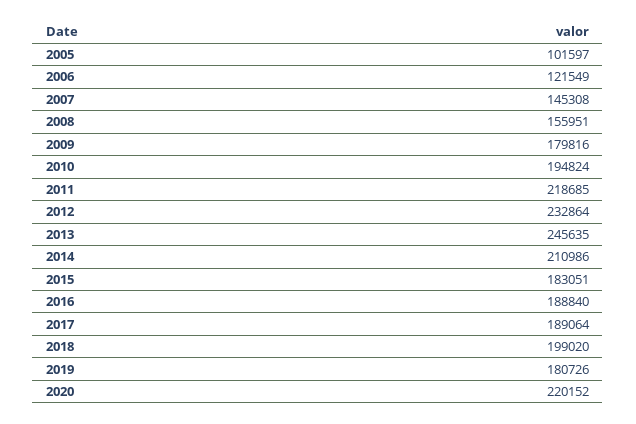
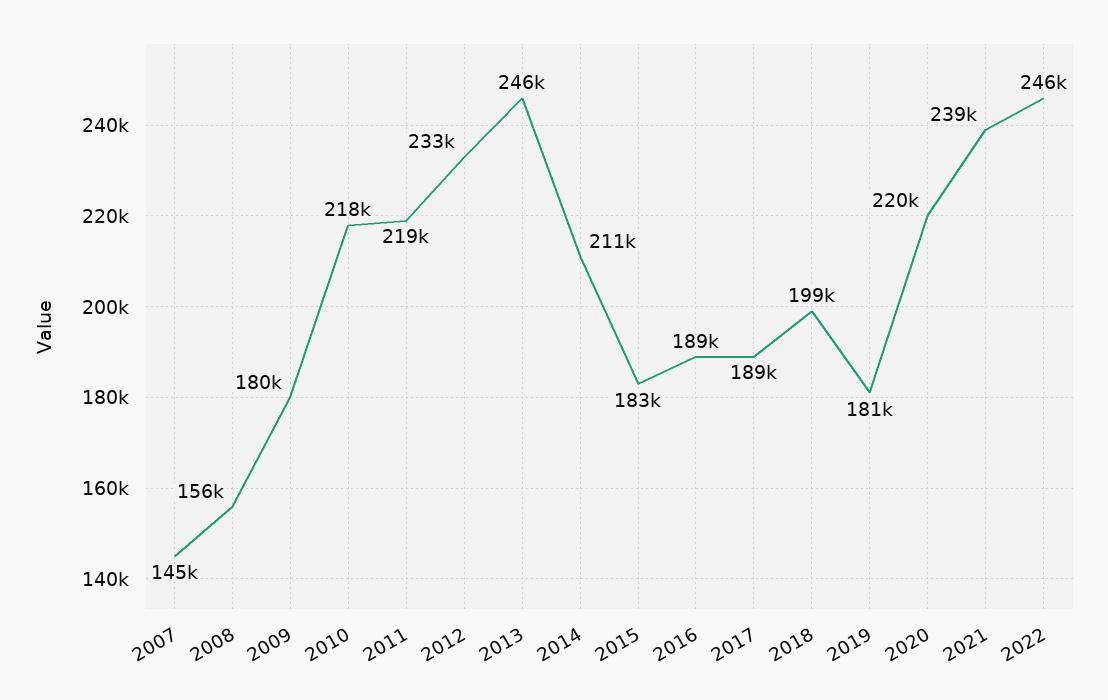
2005: 101597 -> none
2006: 121549 -> none
2010: 194824 -> 218000
2021: none -> 239000
2022: none -> 246000

